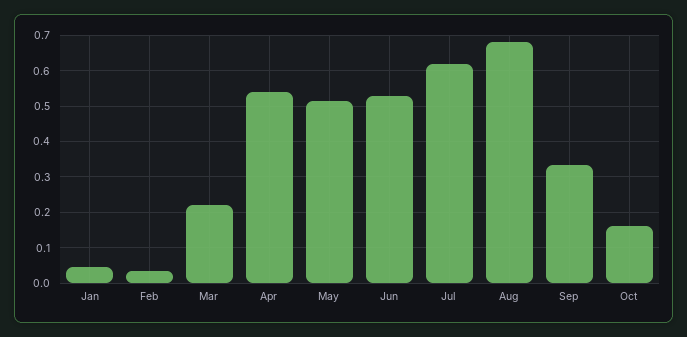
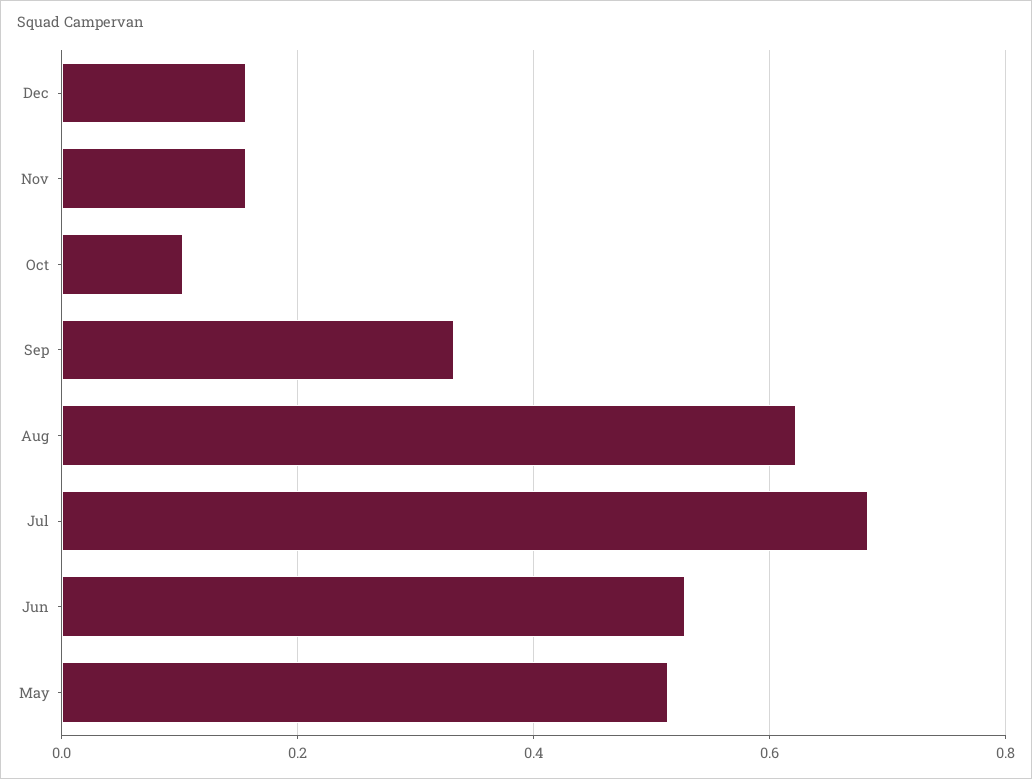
Jan: 0.04 -> none
Feb: 0.04 -> none
Mar: 0.22 -> none
Apr: 0.54 -> none
Jul: 0.62 -> 0.68
Aug: 0.68 -> 0.62
Oct: 0.16 -> 0.1
Dec: none -> 0.16
Nov: none -> 0.16

